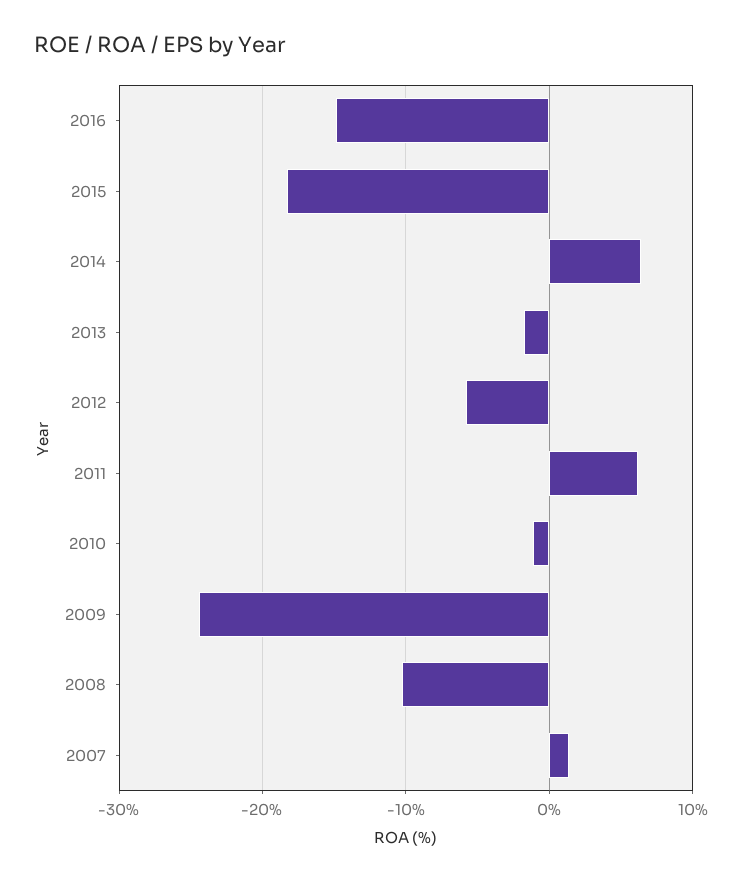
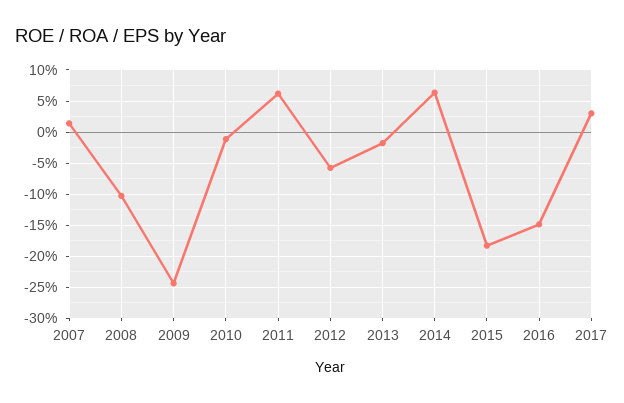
2017: none -> 3

